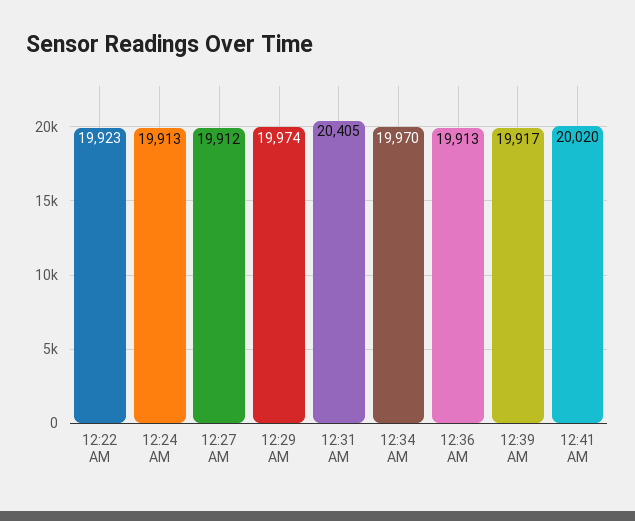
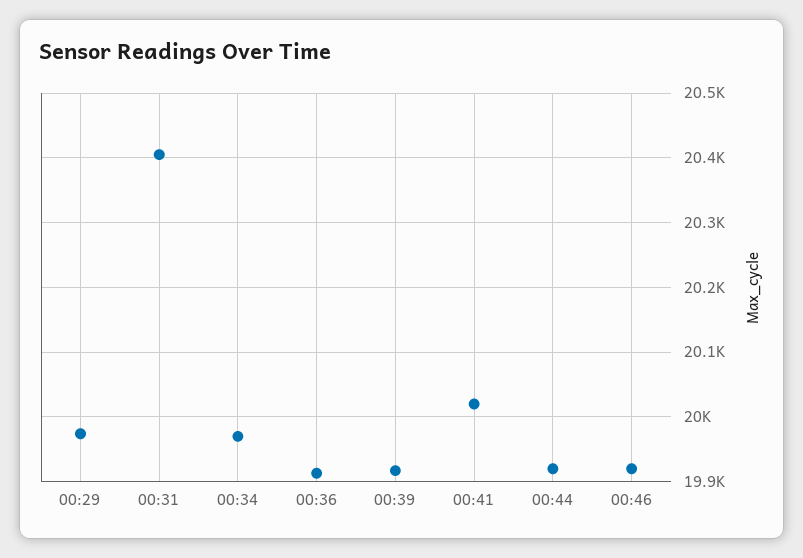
12:22 AM: 19923 -> none
12:24 AM: 19913 -> none
12:27 AM: 19912 -> none
00:44: none -> 19920
00:46: none -> 19920

